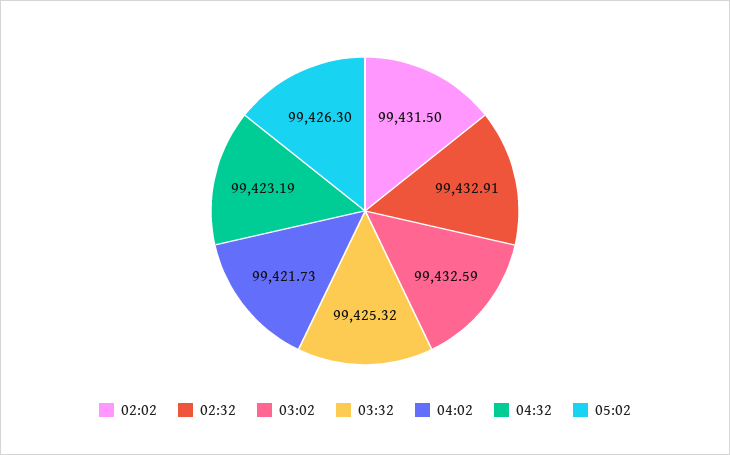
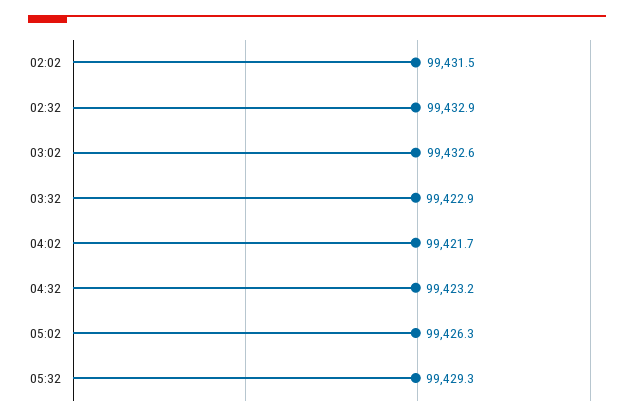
03:32: 99425.32 -> 99422.9
05:32: none -> 99429.3

